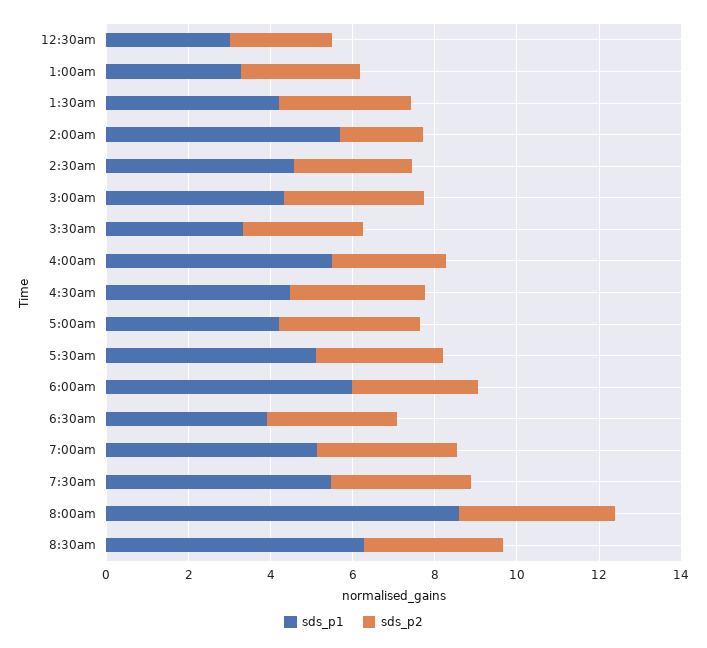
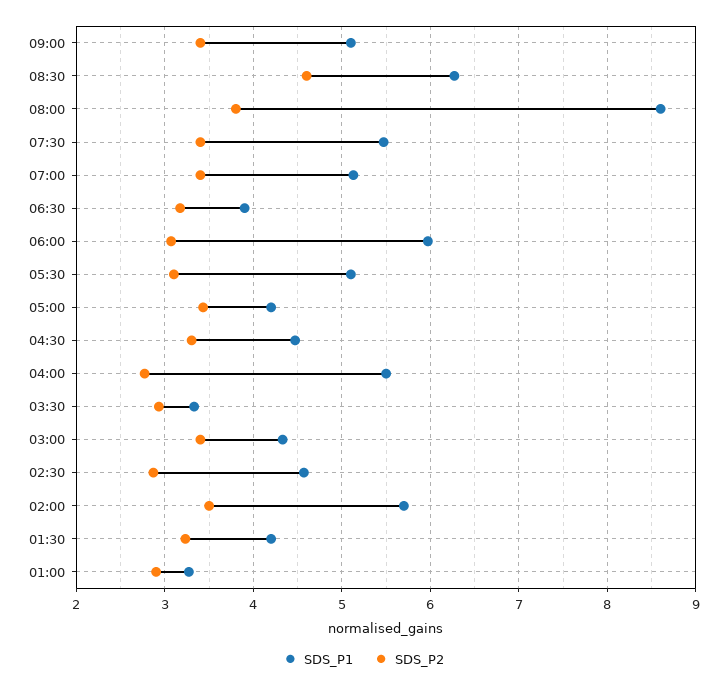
sds_p1, 12:30am: 3 -> none
sds_p2, 12:30am: 2.5 -> none
sds_p2, 2:00am: 2 -> 3.5
sds_p2, 8:30am: 3.5 -> 4.6
sds_p1, 09:00: none -> 5.1
sds_p2, 09:00: none -> 3.4

